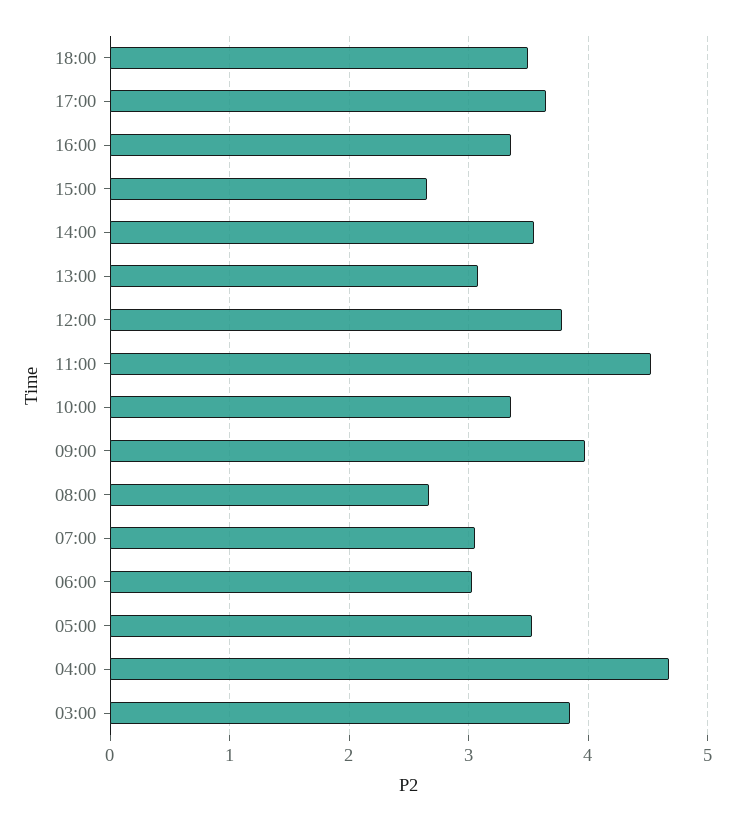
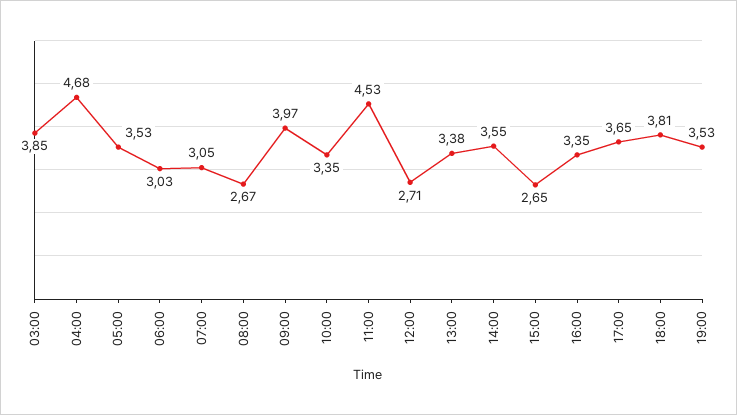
18:00: 3.5 -> 3.81
13:00: 3.1 -> 3.38
12:00: 3.8 -> 2.71
19:00: none -> 3.53

